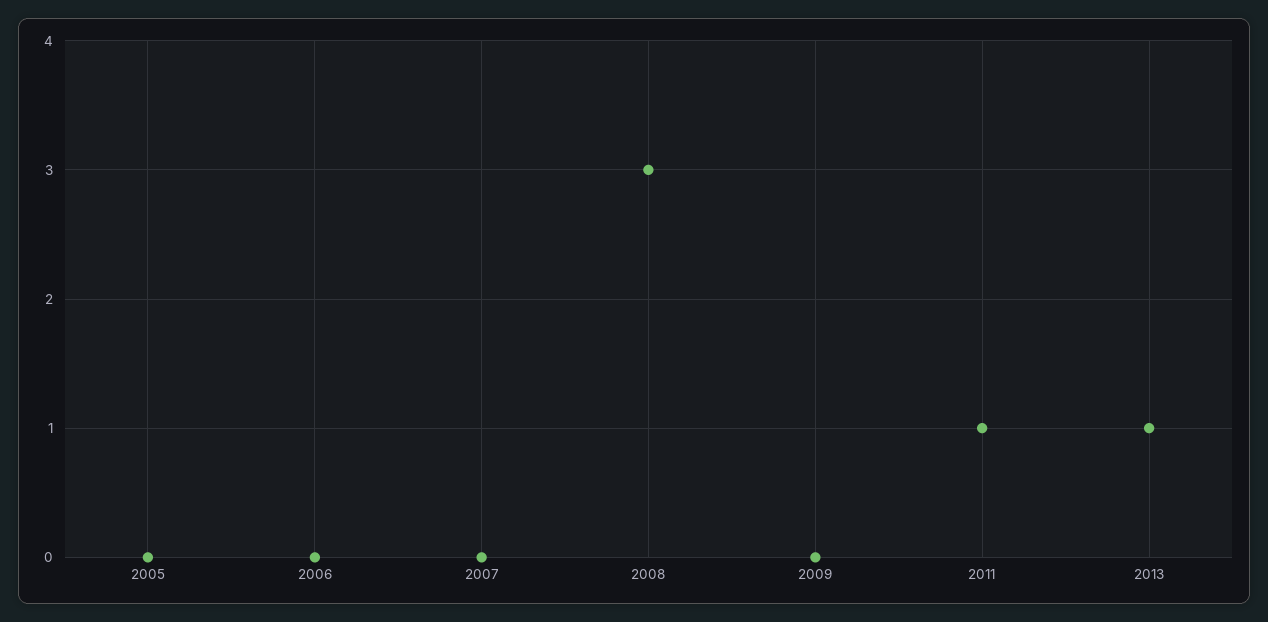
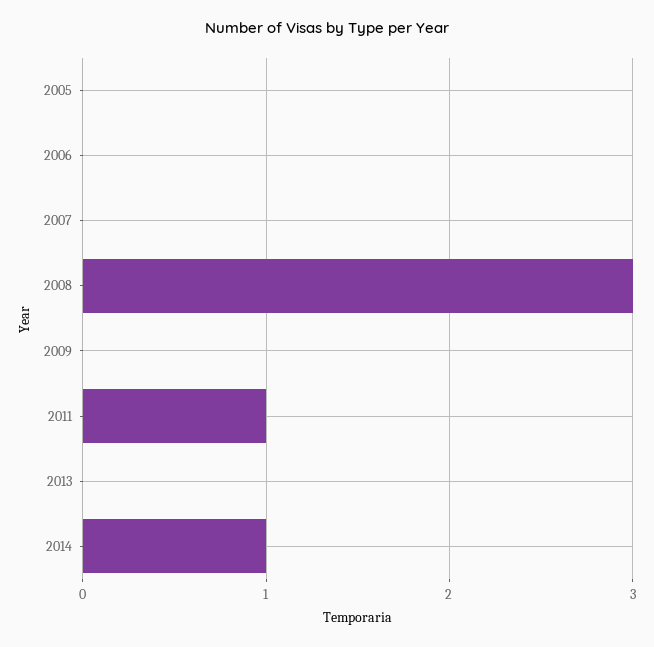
2013: 1 -> 0
2014: none -> 1

